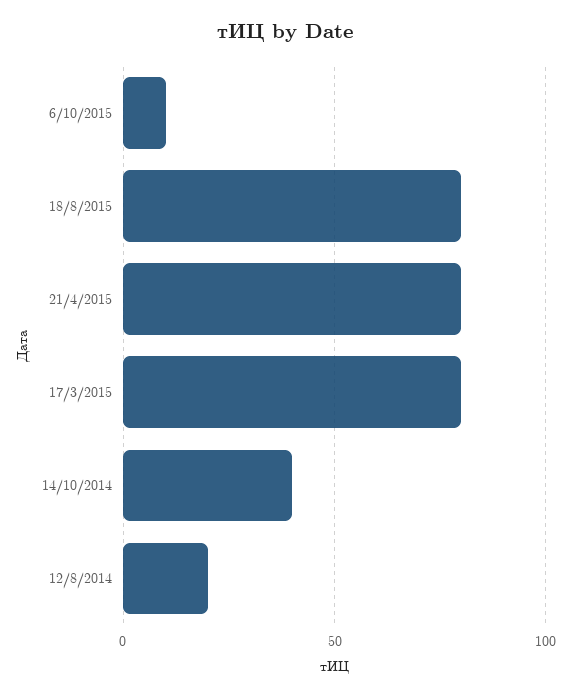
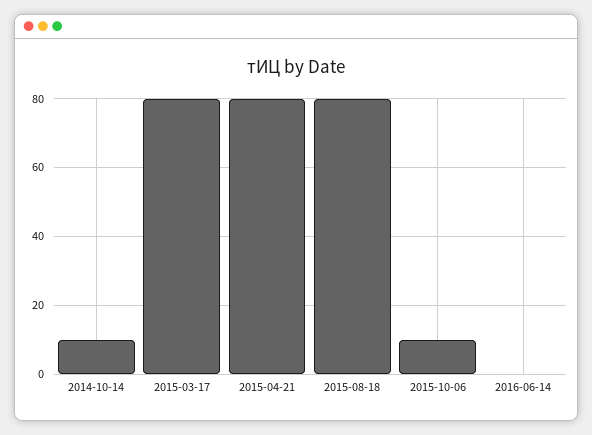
14/10/2014: 40 -> 10
12/8/2014: 20 -> none
2016-06-14: none -> 0

